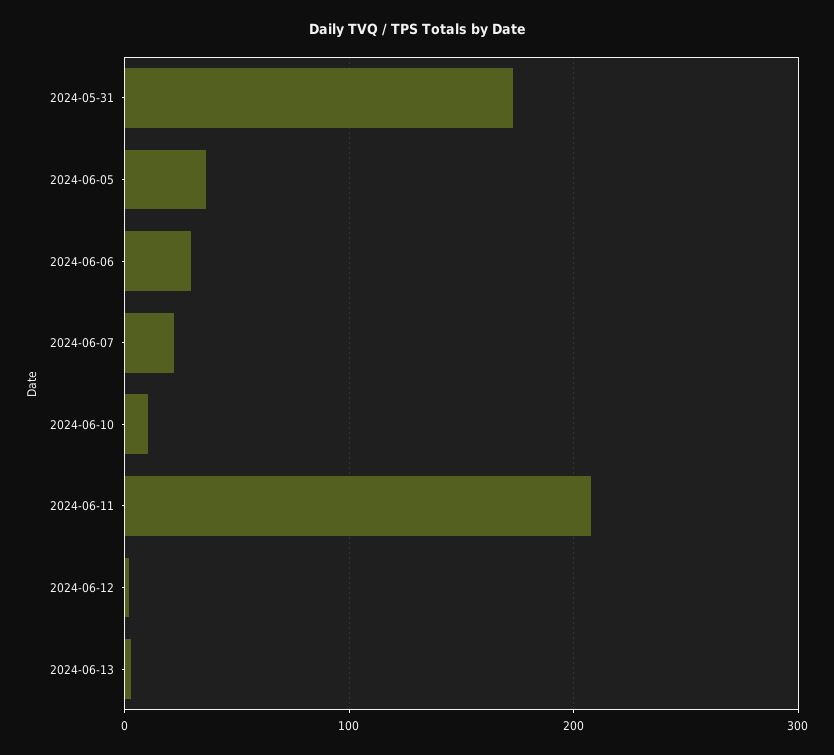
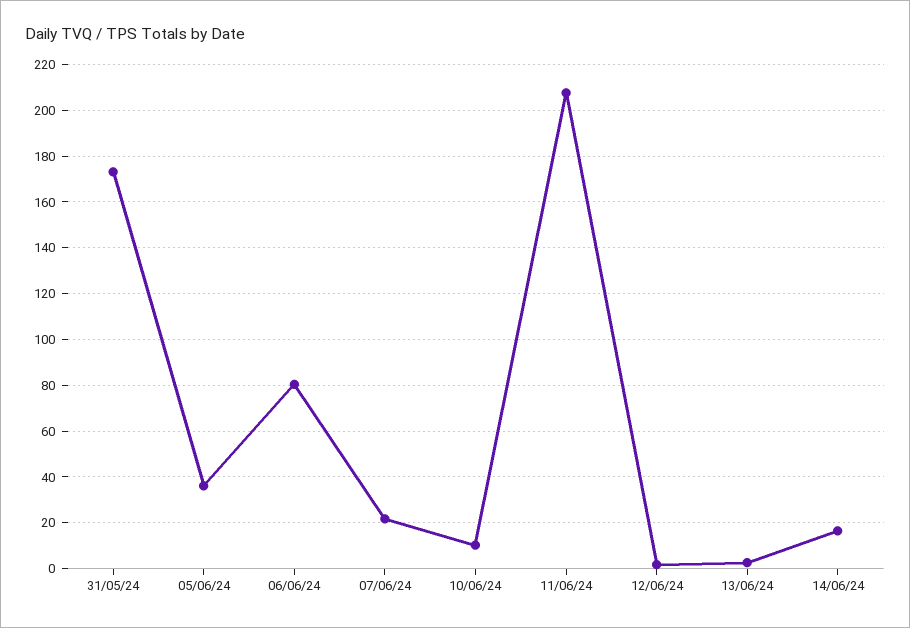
2024-06-06: 30 -> 80
14/06/24: none -> 15

